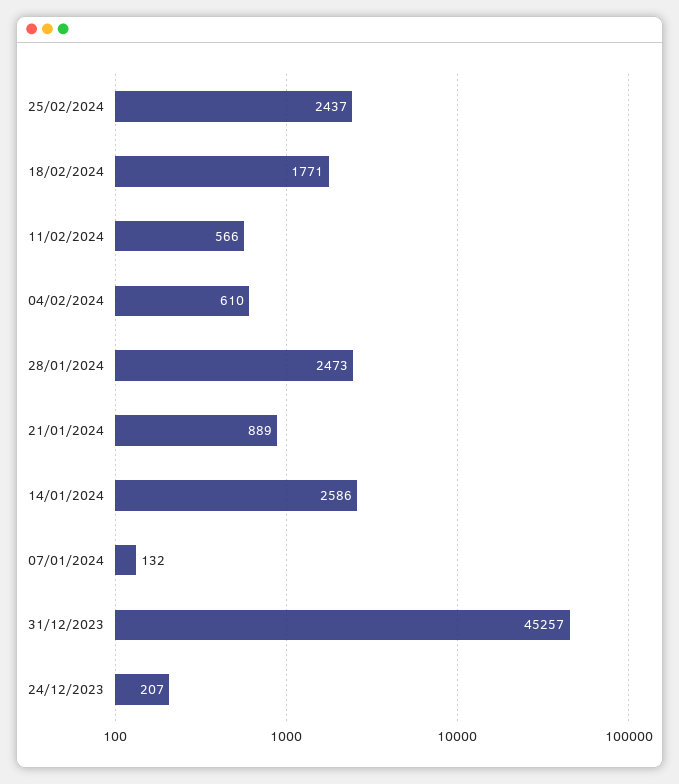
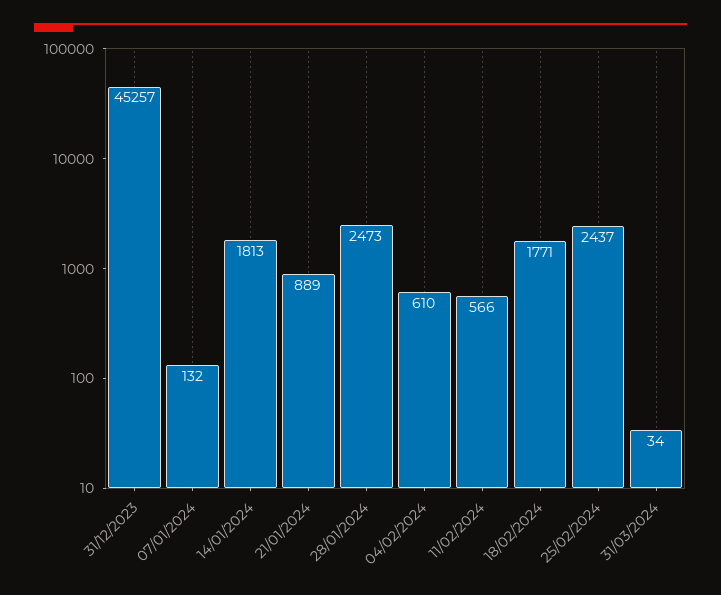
14/01/2024: 2586 -> 1813
24/12/2023: 207 -> none
31/03/2024: none -> 34

